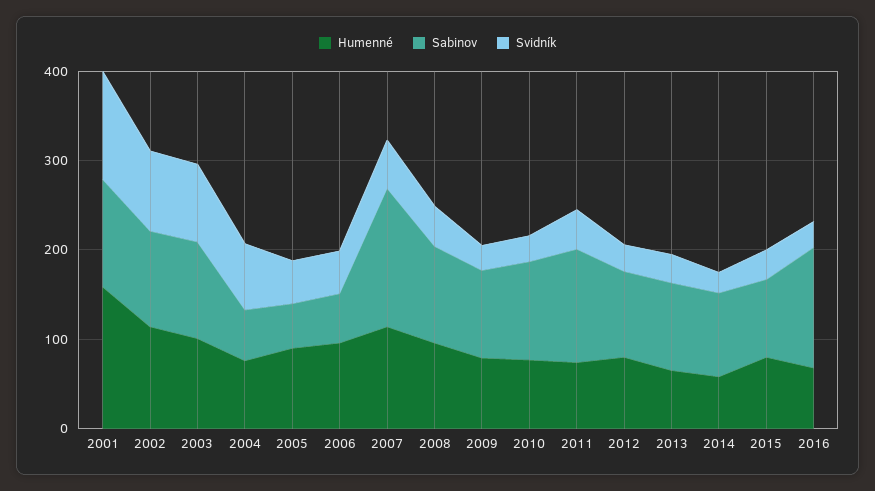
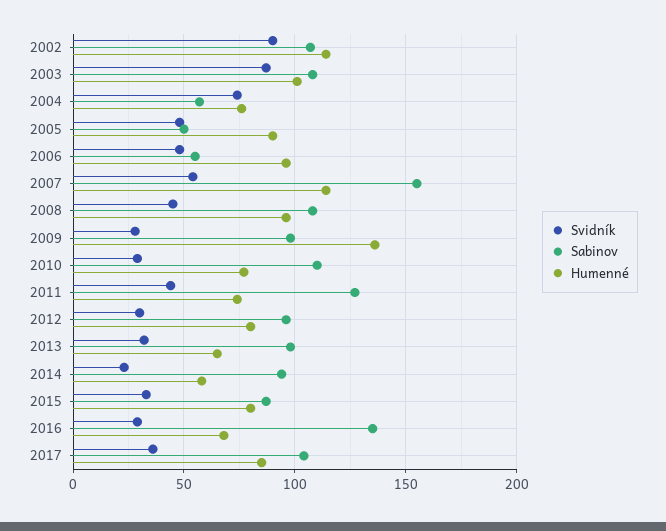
Humenné, 2001: 160 -> none
Sabinov, 2001: 120 -> none
Svidník, 2001: 120 -> none
Humenné, 2009: 80 -> 135
Svidník, 2017: none -> 35
Sabinov, 2017: none -> 105
Humenné, 2017: none -> 85

